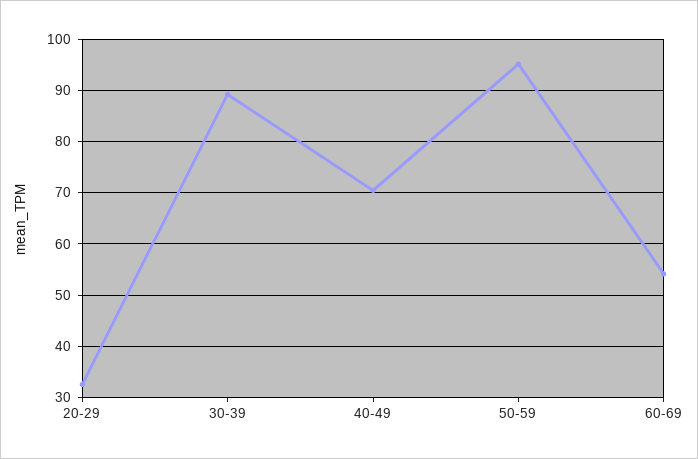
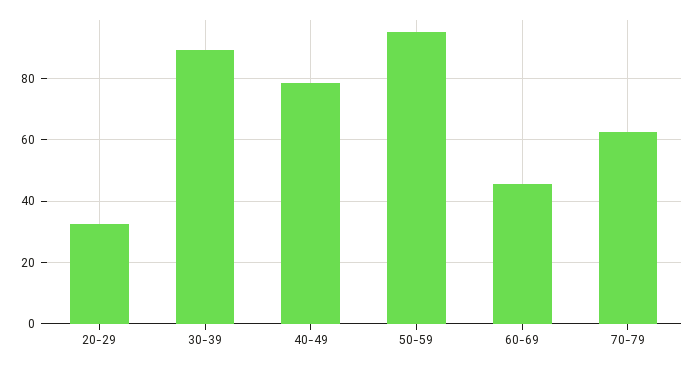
40-49: 70 -> 78
60-69: 54 -> 46
70-79: none -> 62

